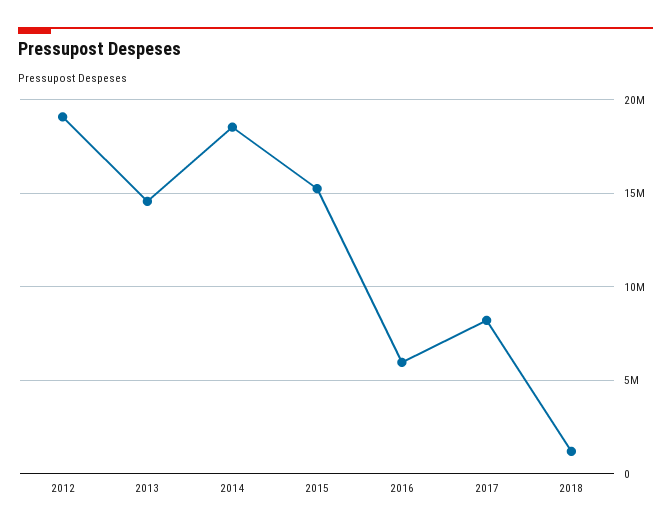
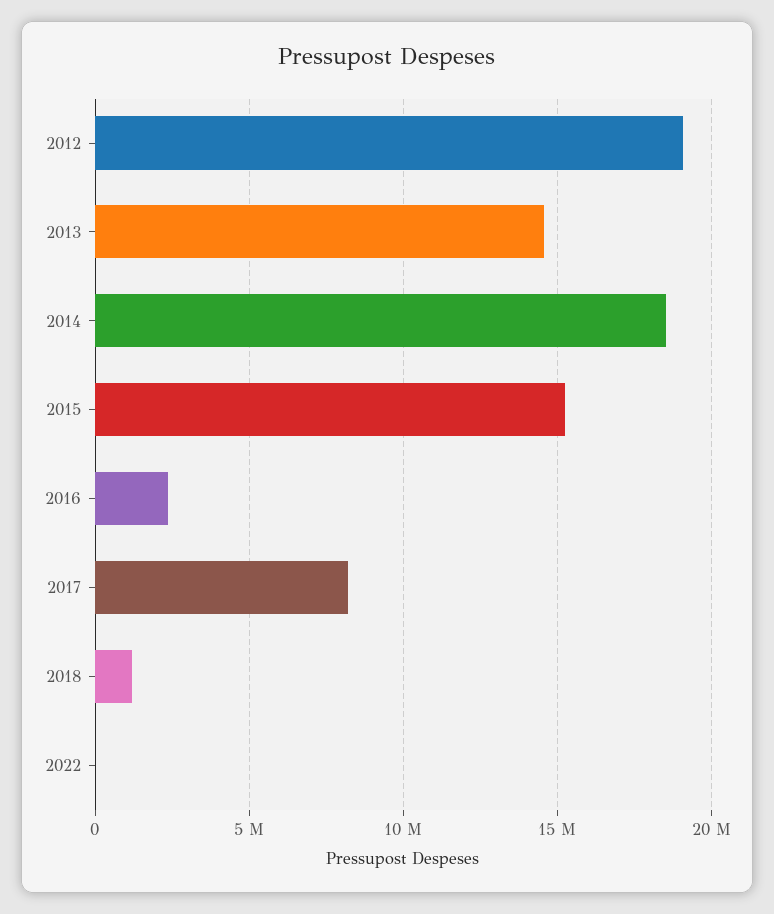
2016: 6000000 -> 2500000
2022: none -> 0

